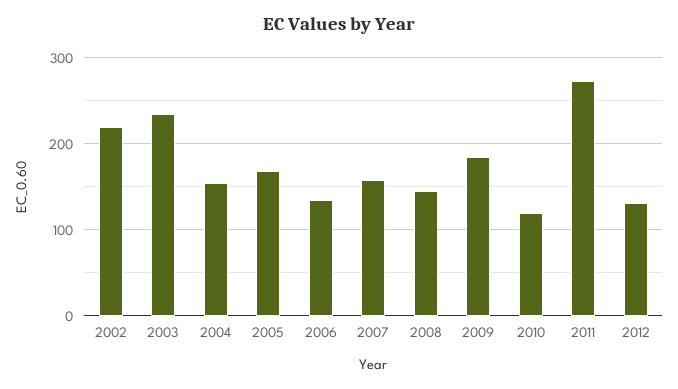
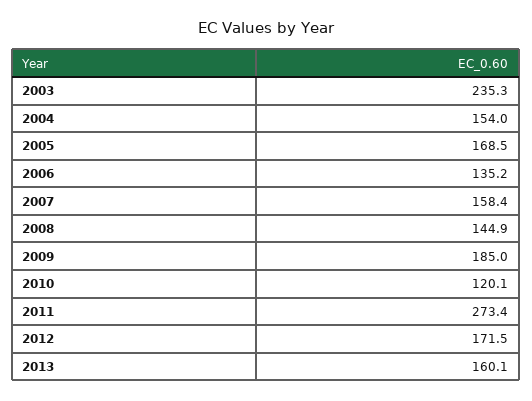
2002: 220 -> none
2012: 130 -> 171.5
2013: none -> 160.1

